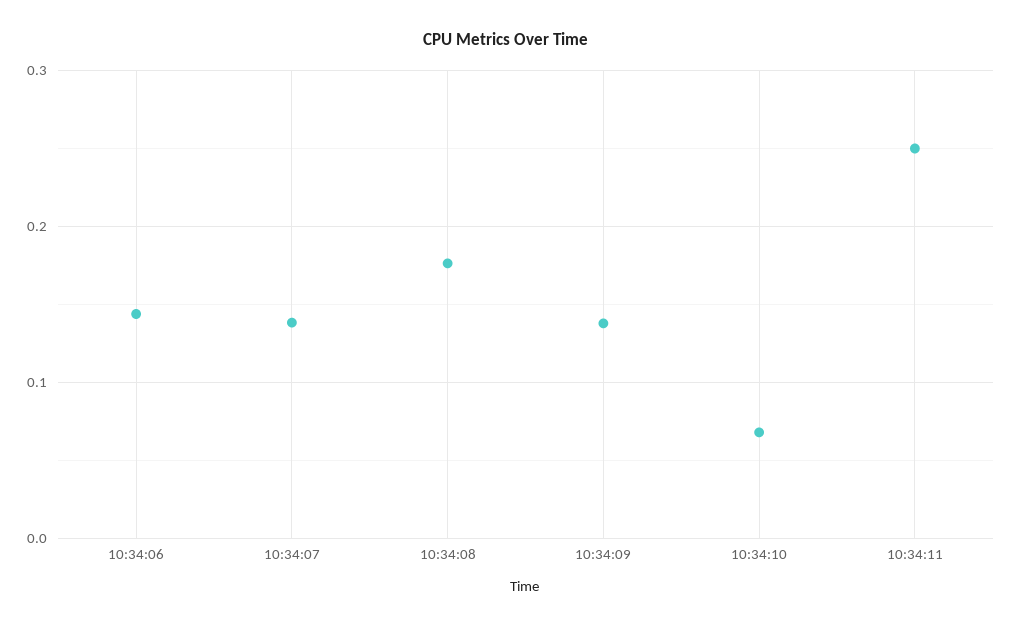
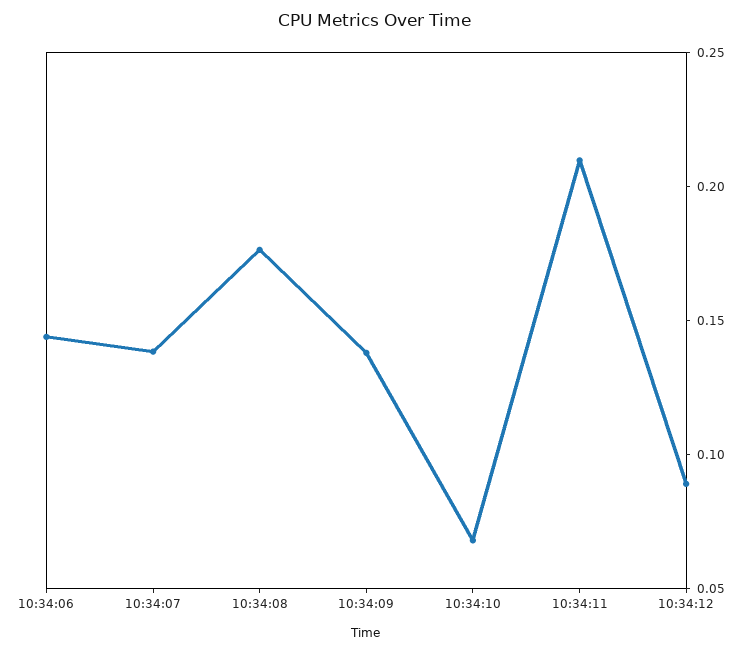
10:34:11: 0.25 -> 0.21
10:34:12: none -> 0.09

